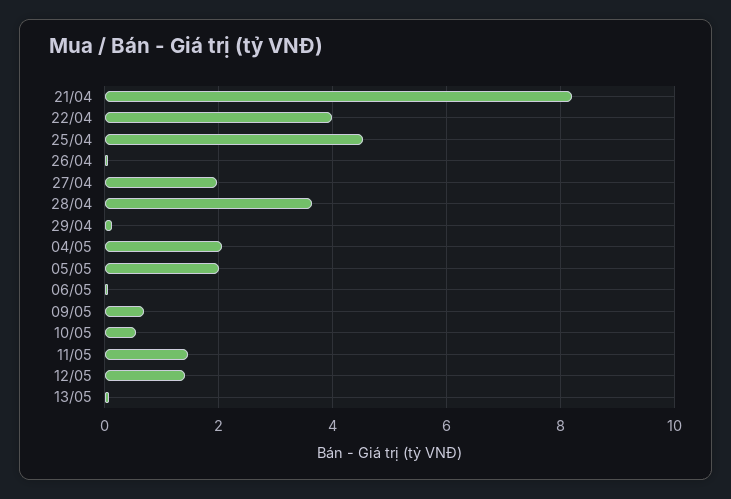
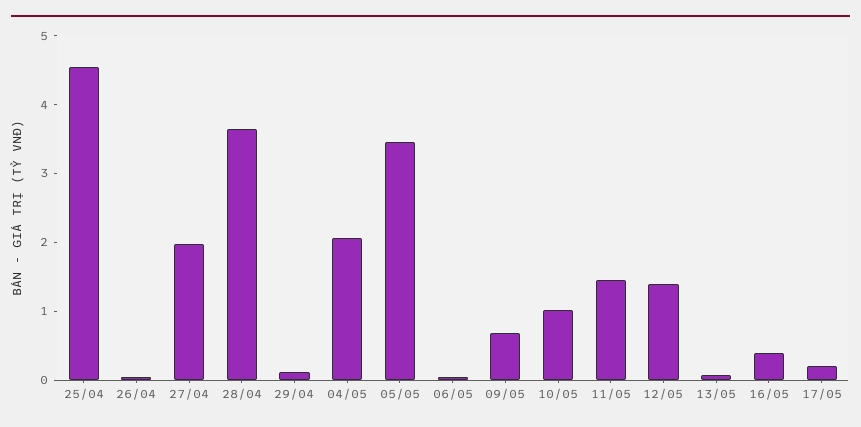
21/04: 8.2 -> none
22/04: 4 -> none
05/05: 2 -> 3.4
10/05: 0.6 -> 1
16/05: none -> 0.4
17/05: none -> 0.2

